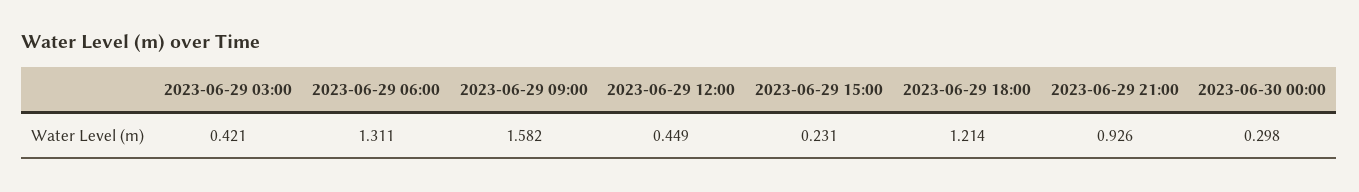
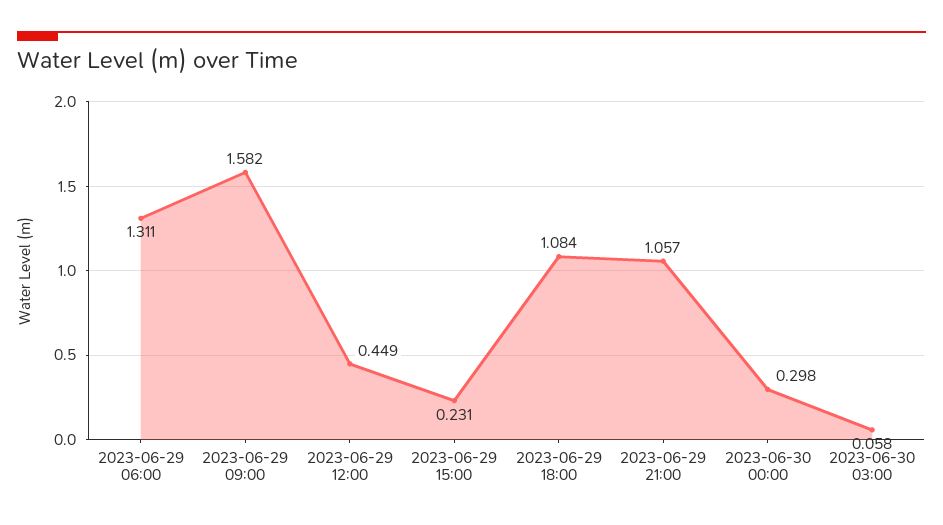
2023-06-29 03:00: 0.421 -> none
2023-06-29 18:00: 1.214 -> 1.084
2023-06-29 21:00: 0.926 -> 1.057
2023-06-30 03:00: none -> 0.058

